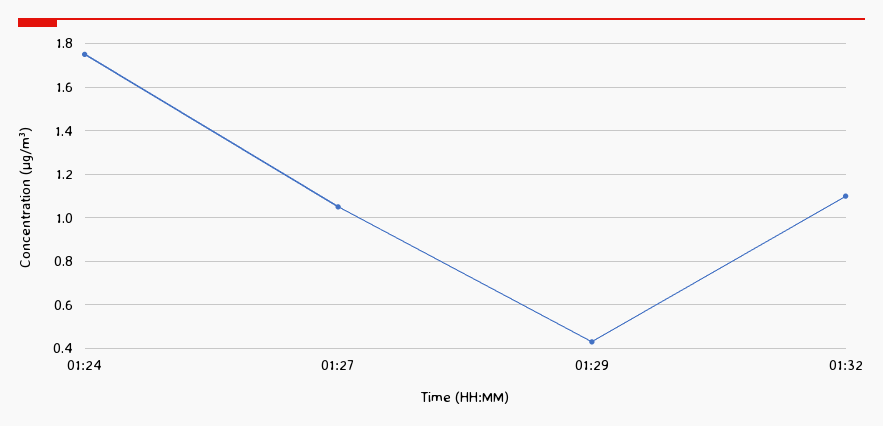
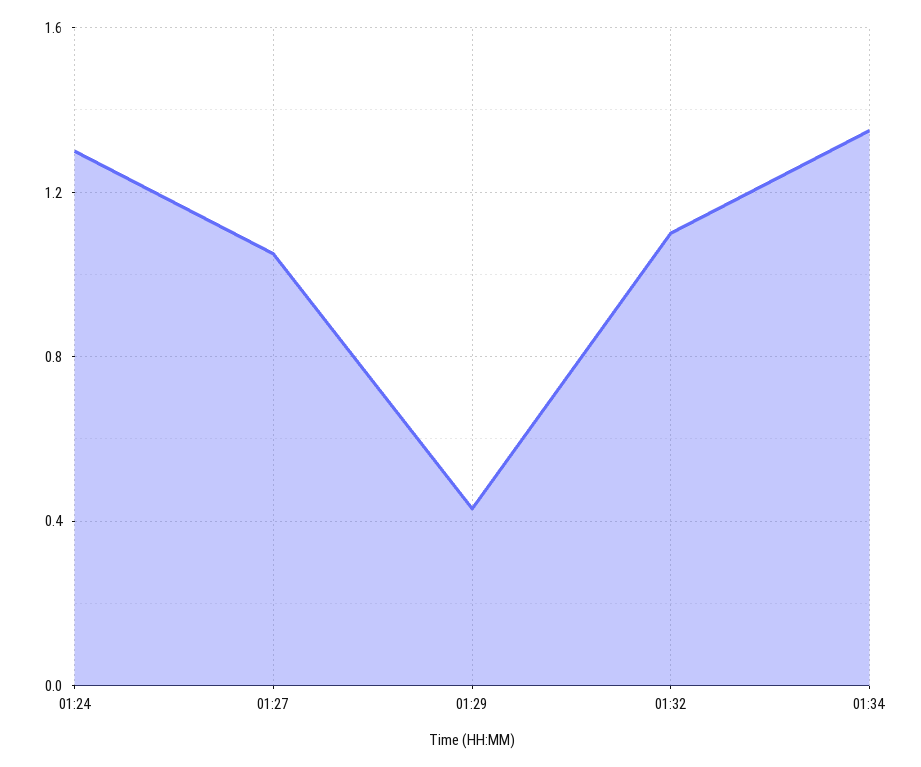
01:24: 1.75 -> 1.3
01:34: none -> 1.35

